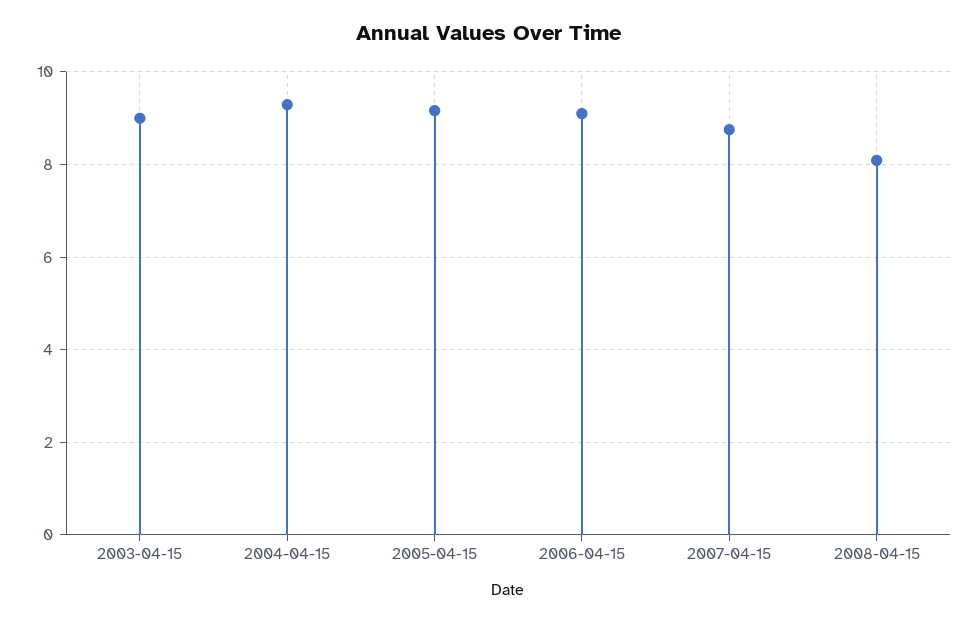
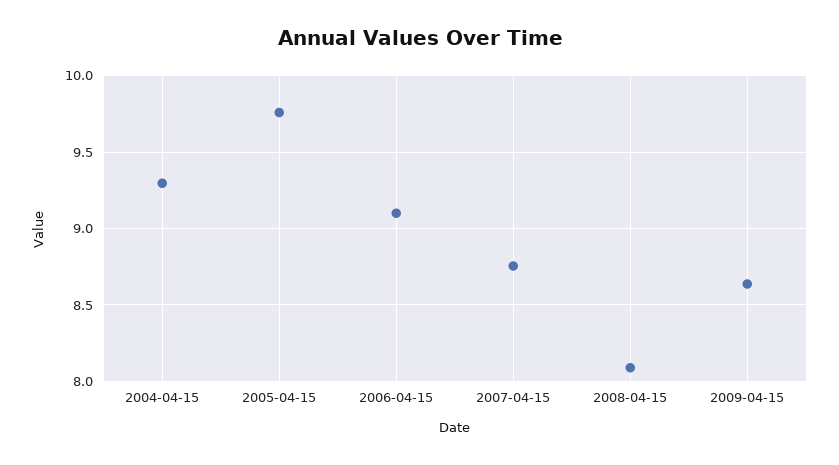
2003-04-15: 9 -> none
2005-04-15: 9.2 -> 9.75
2009-04-15: none -> 8.65

